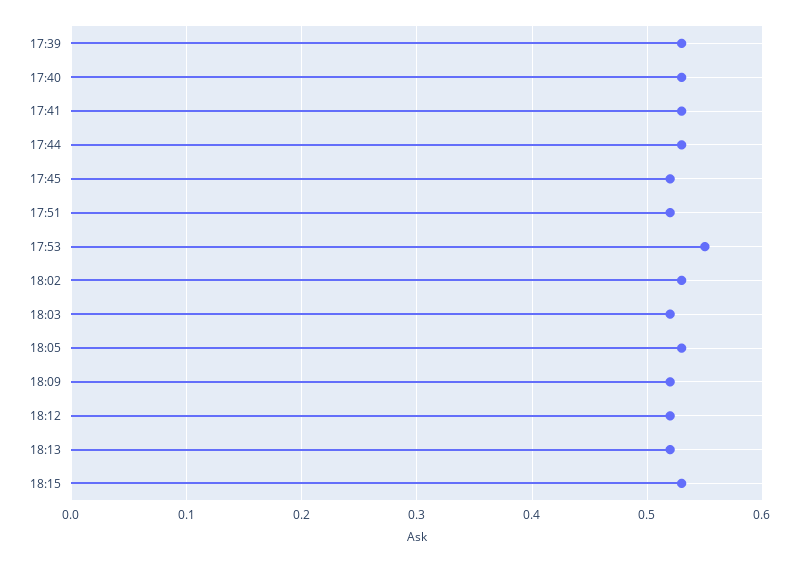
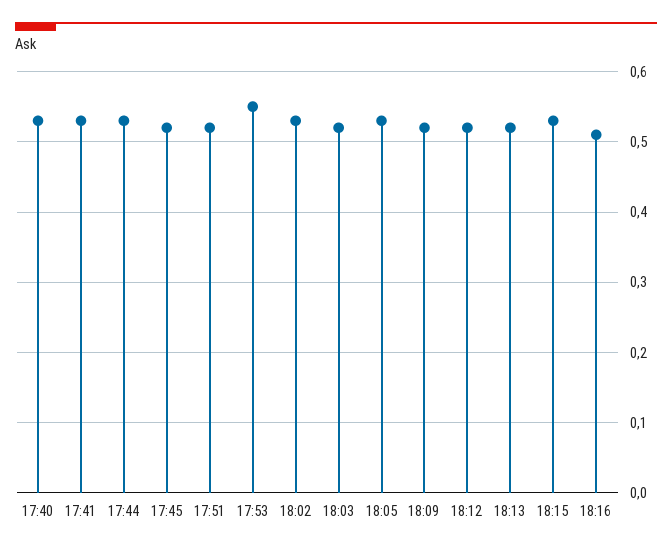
17:39: 0.53 -> none
18:16: none -> 0.51

